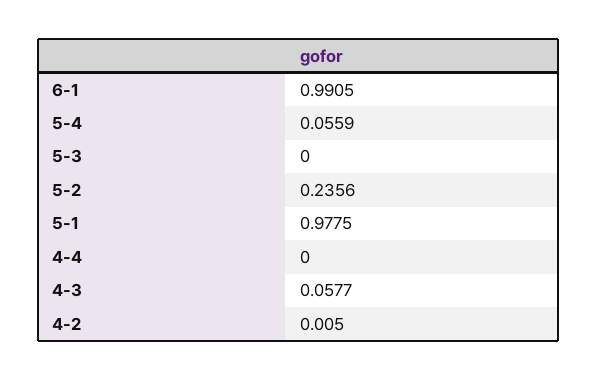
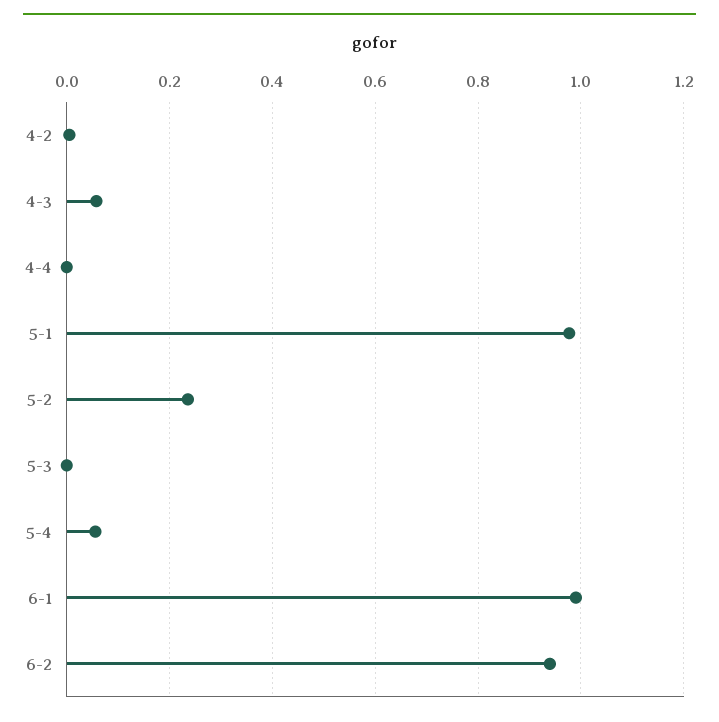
6-2: none -> 0.94

